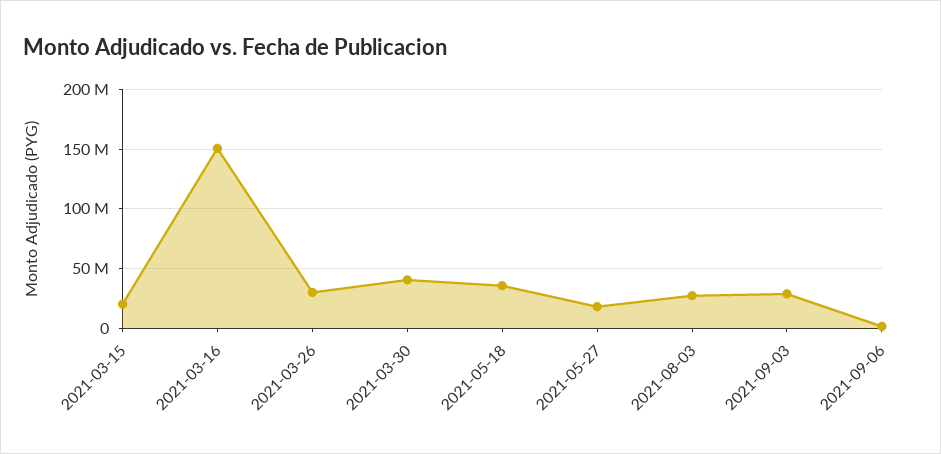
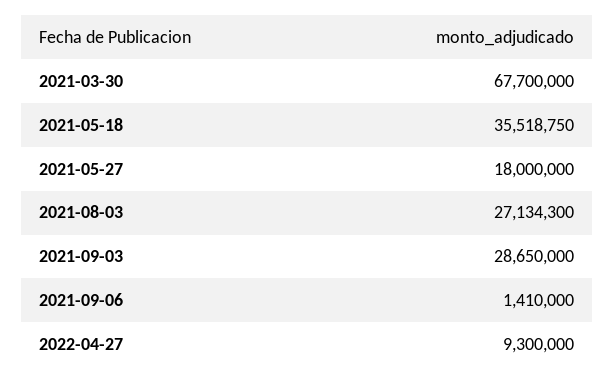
2021-03-15: 20000000 -> none
2021-03-16: 150000000 -> none
2021-03-26: 30000000 -> none
2021-03-30: 40000000 -> 67700000
2022-04-27: none -> 9300000

